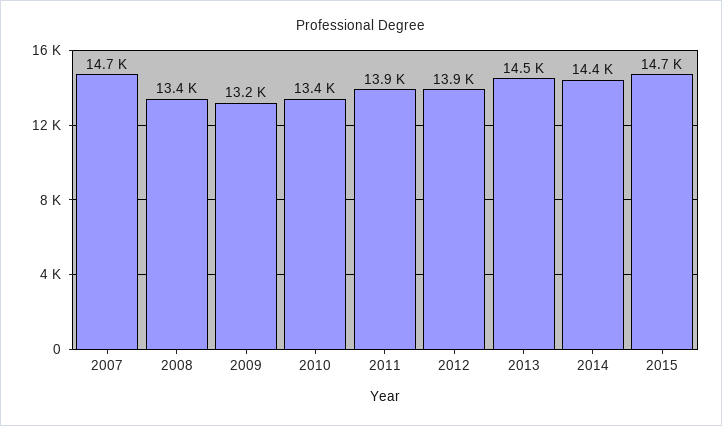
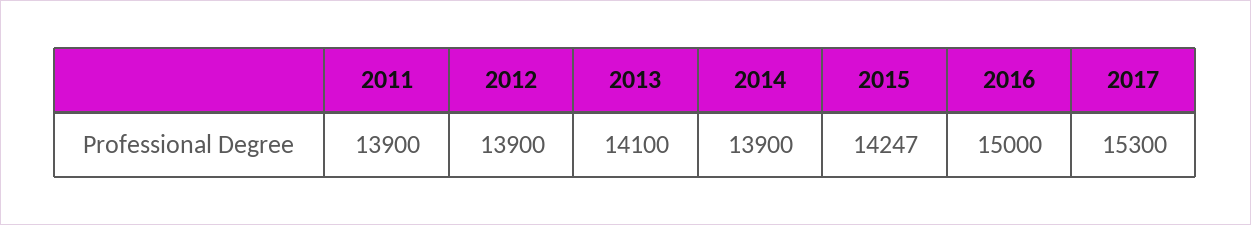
2007: 14700 -> none
2008: 13400 -> none
2009: 13200 -> none
2010: 13400 -> none
2013: 14500 -> 14100
2014: 14400 -> 13900
2015: 14700 -> 14247
2016: none -> 15000
2017: none -> 15300

